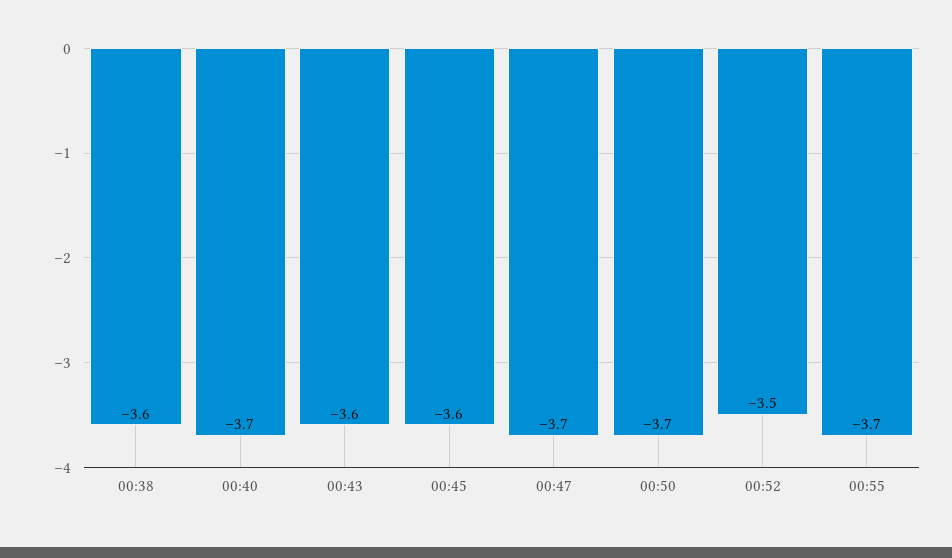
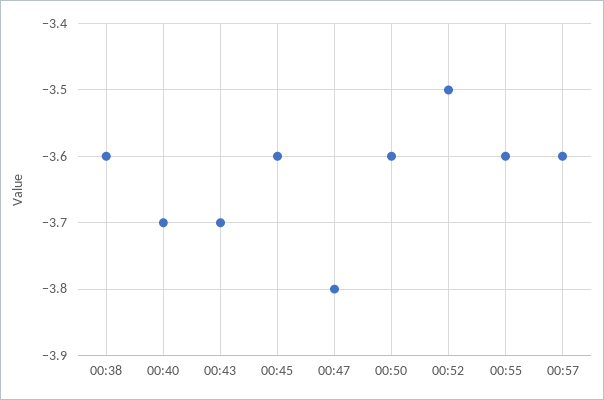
00:43: -3.6 -> -3.7
00:47: -3.7 -> -3.8
00:50: -3.7 -> -3.6
00:55: -3.7 -> -3.6
00:57: none -> -3.6

